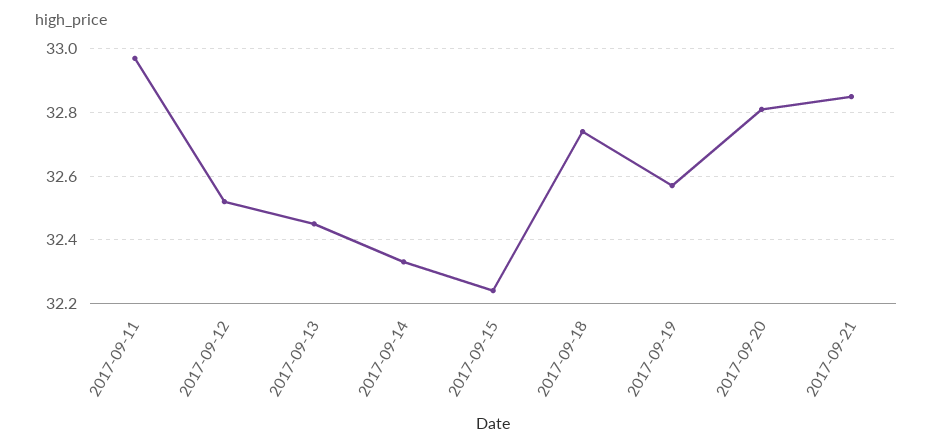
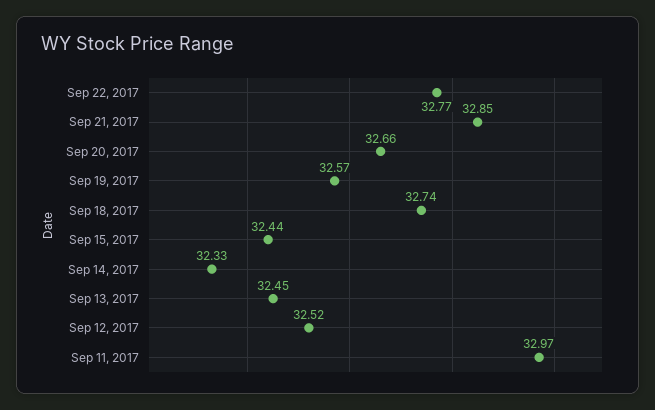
2017-09-15: 32.25 -> 32.44
2017-09-20: 32.8 -> 32.66
Sep 22, 2017: none -> 32.77

